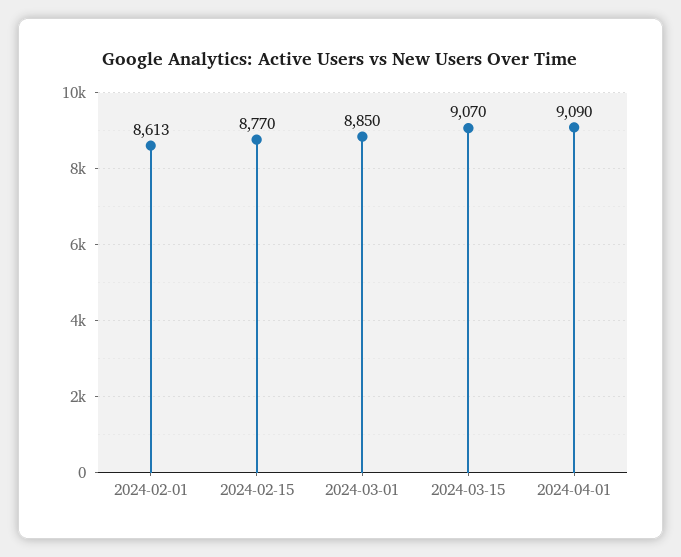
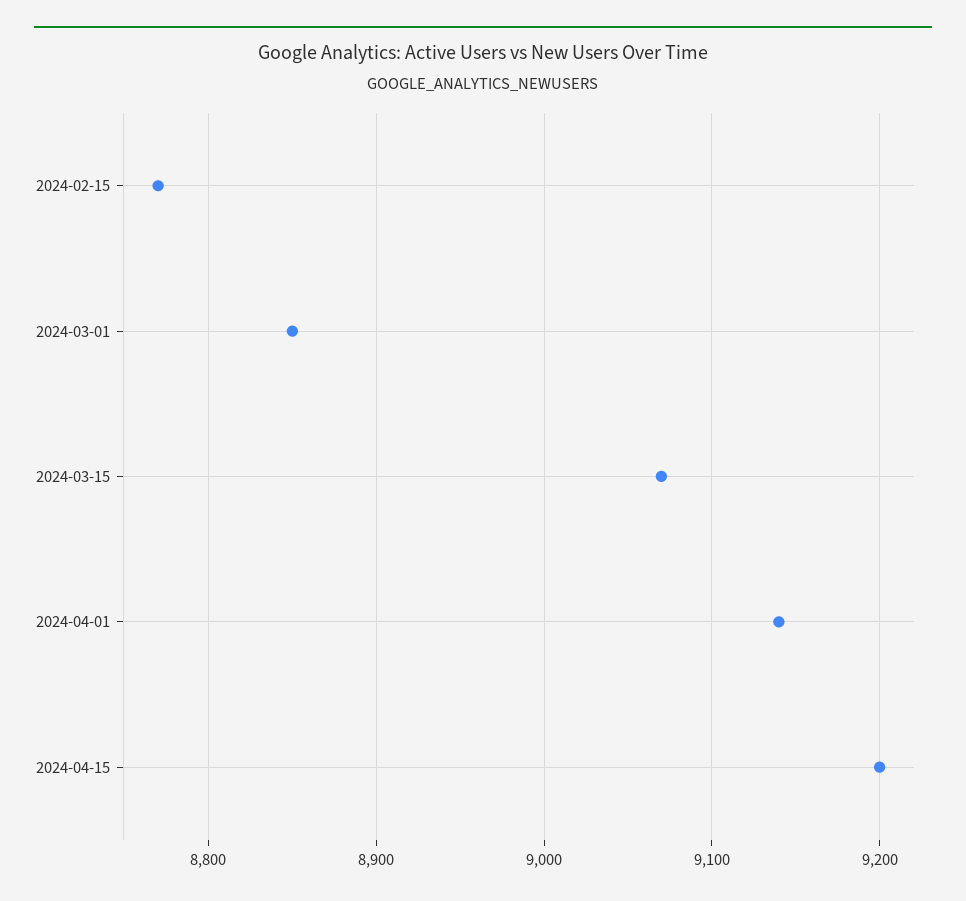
2024-02-01: 8613 -> none
2024-04-01: 9090 -> 9140
2024-04-15: none -> 9200

